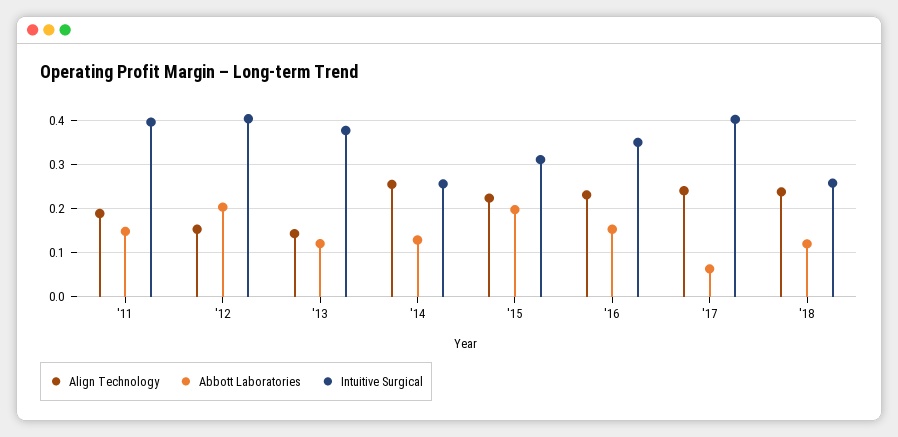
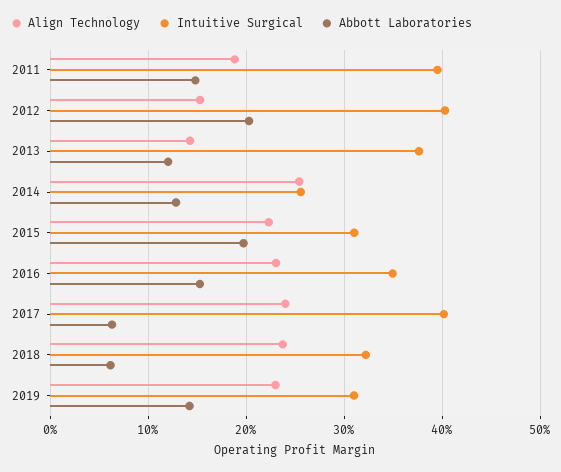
Abbott Laboratories, '18: 0.12 -> 0.06
Intuitive Surgical, '18: 0.26 -> 0.32
Align Technology, 2019: none -> 0.23
Intuitive Surgical, 2019: none -> 0.31
Abbott Laboratories, 2019: none -> 0.14

